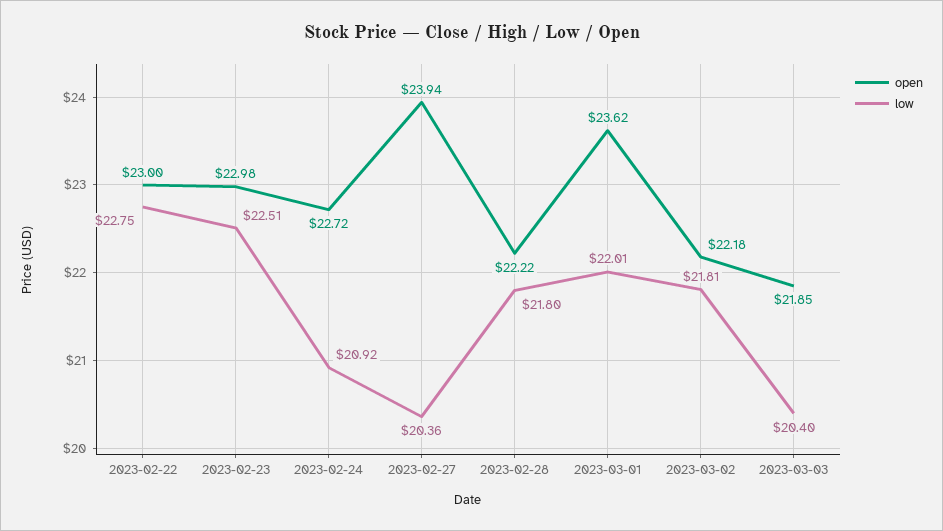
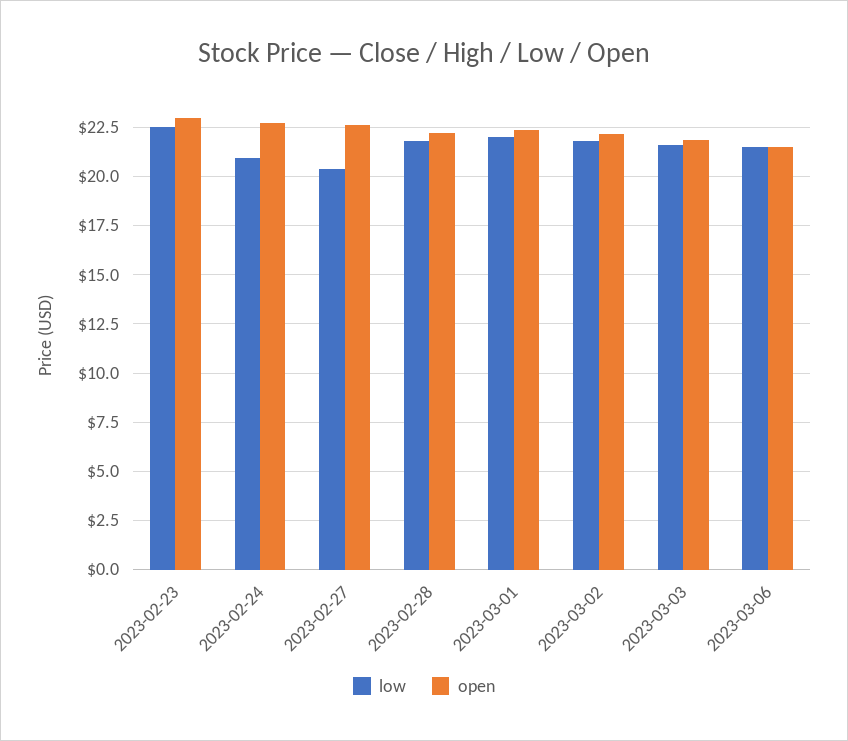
open, 2023-02-22: 23 -> none
low, 2023-02-22: 22.75 -> none
open, 2023-02-27: 23.94 -> 22.5
open, 2023-03-01: 23.62 -> 22.5
low, 2023-03-03: 20.4 -> 21.5
low, 2023-03-06: none -> 21.5
open, 2023-03-06: none -> 21.5

